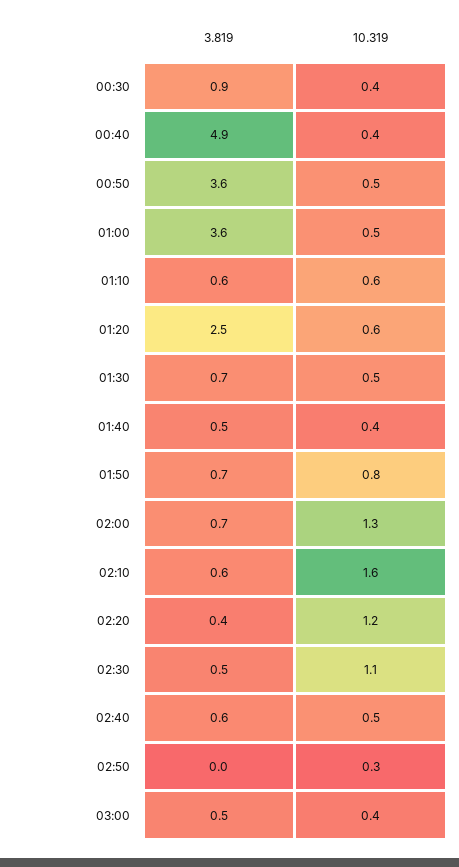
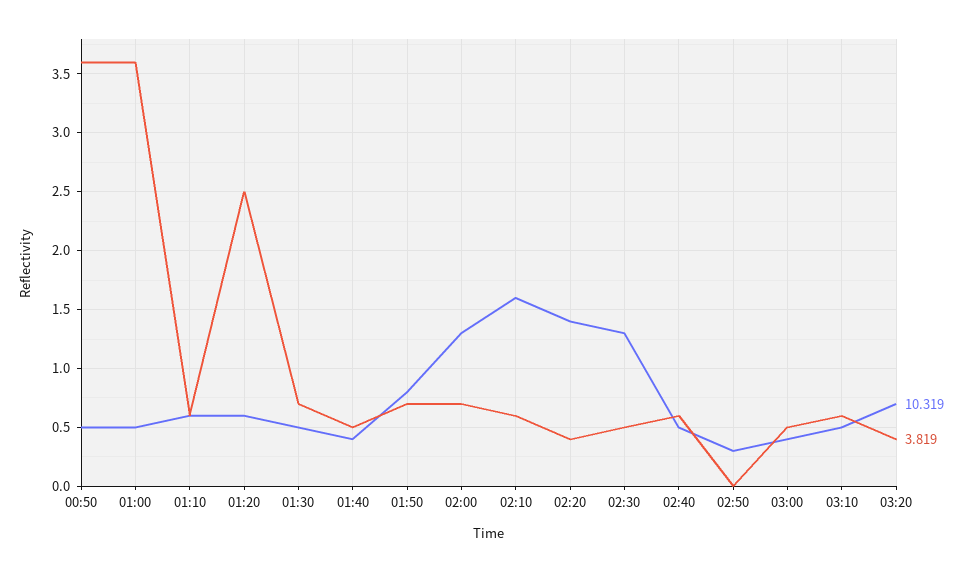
3.819, 00:30: 0.9 -> none
10.319, 00:30: 0.4 -> none
3.819, 00:40: 4.9 -> none
10.319, 00:40: 0.4 -> none
10.319, 02:20: 1.2 -> 1.4
10.319, 02:30: 1.1 -> 1.3
10.319, 03:10: none -> 0.5
3.819, 03:10: none -> 0.6
10.319, 03:20: none -> 0.7
3.819, 03:20: none -> 0.4

